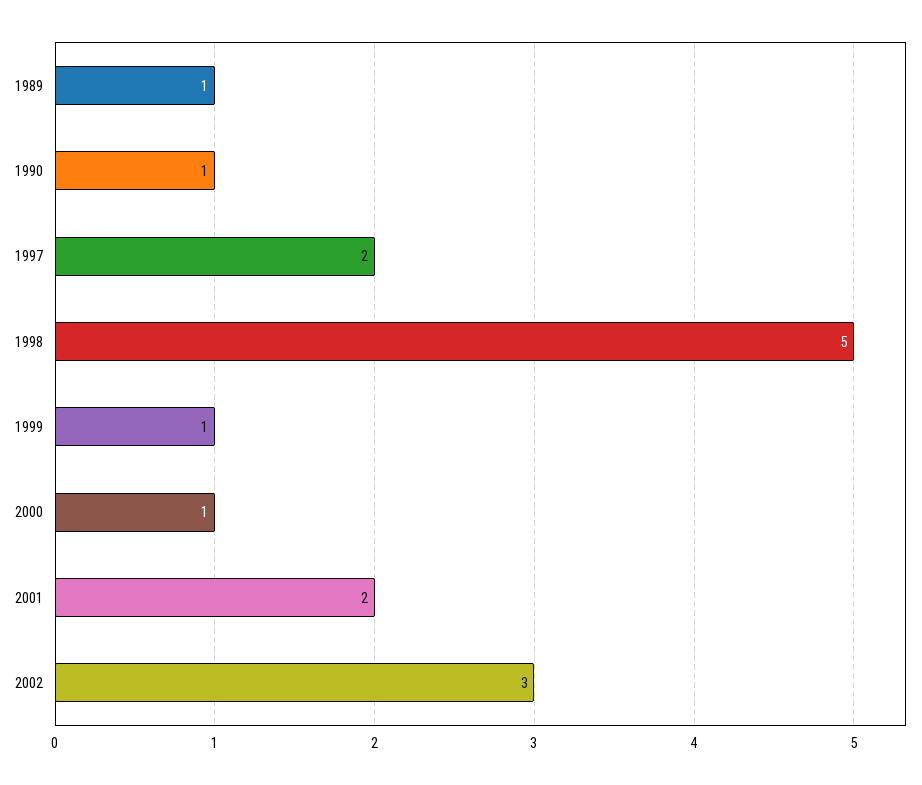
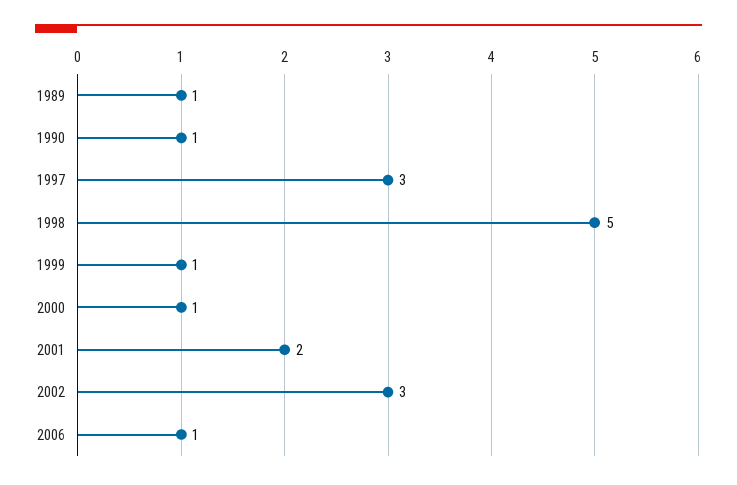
1997: 2 -> 3
2006: none -> 1

